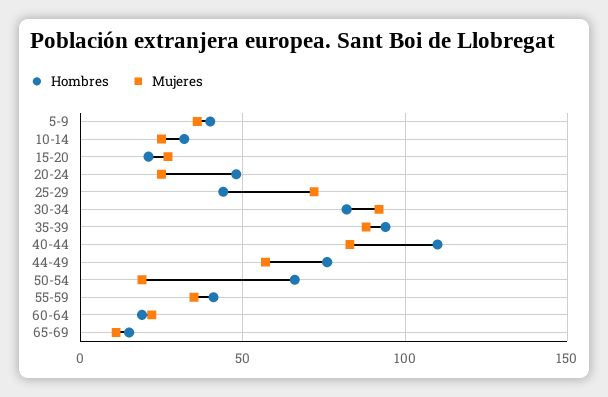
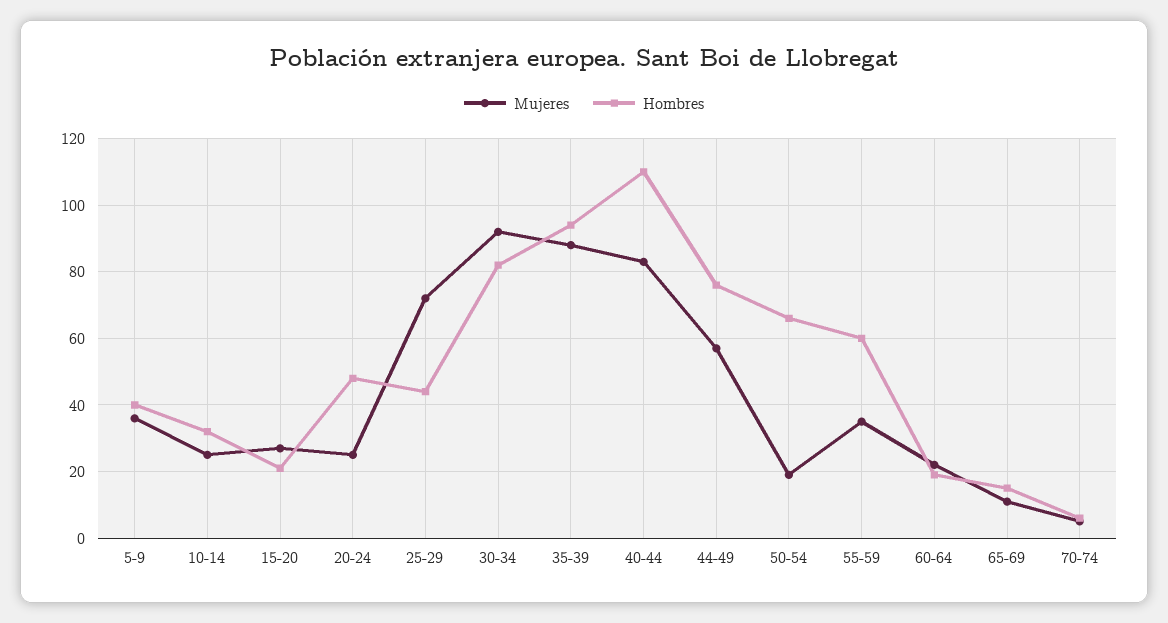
Hombres, 55-59: 40 -> 60
Mujeres, 70-74: none -> 5
Hombres, 70-74: none -> 5

